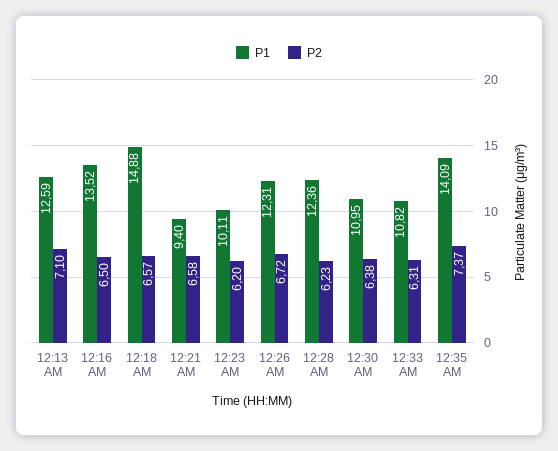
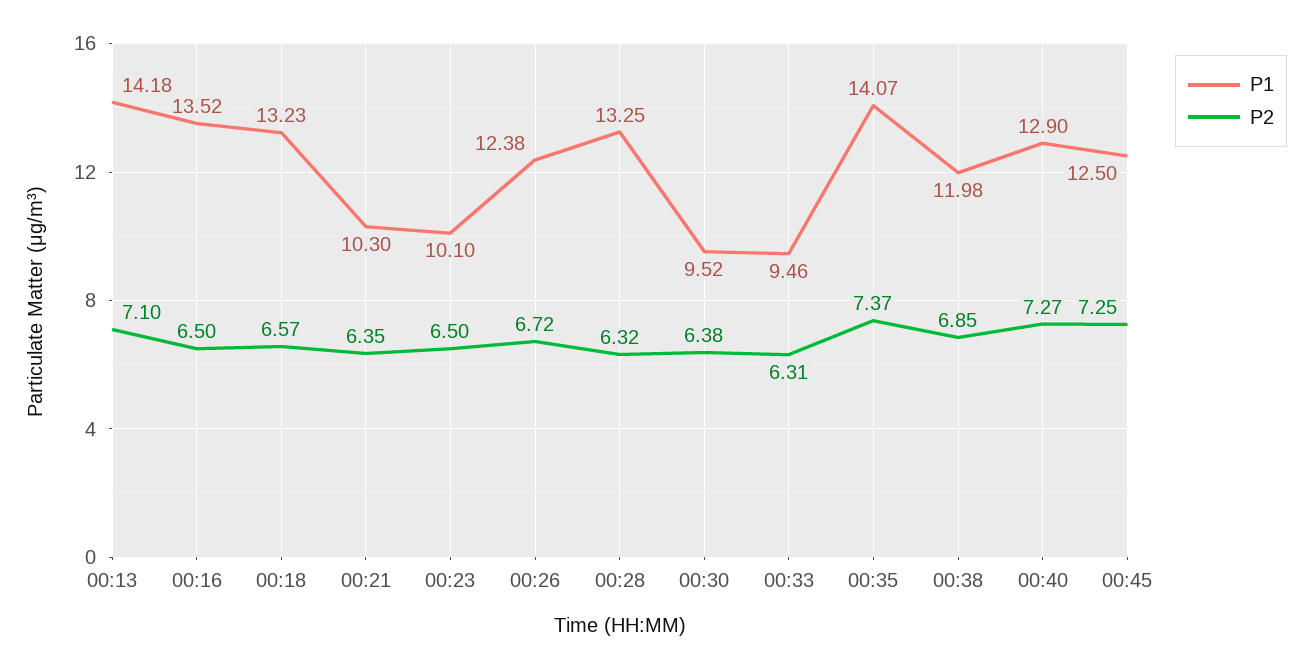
P1, 12:13 AM: 12.59 -> 14.18
P1, 12:18 AM: 14.88 -> 13.23
P1, 12:21 AM: 9.4 -> 10.3
P2, 12:21 AM: 6.58 -> 6.35
P1, 12:23 AM: 10.11 -> 10.1
P2, 12:23 AM: 6.2 -> 6.5
P1, 12:26 AM: 12.31 -> 12.38
P1, 12:28 AM: 12.36 -> 13.25
P2, 12:28 AM: 6.23 -> 6.32
P1, 12:30 AM: 10.95 -> 9.52
P1, 12:33 AM: 10.82 -> 9.46
P1, 12:35 AM: 14.09 -> 14.07
P1, 00:38: none -> 11.98
P2, 00:38: none -> 6.85
P1, 00:40: none -> 12.9
P2, 00:40: none -> 7.27
P1, 00:45: none -> 12.5
P2, 00:45: none -> 7.25

